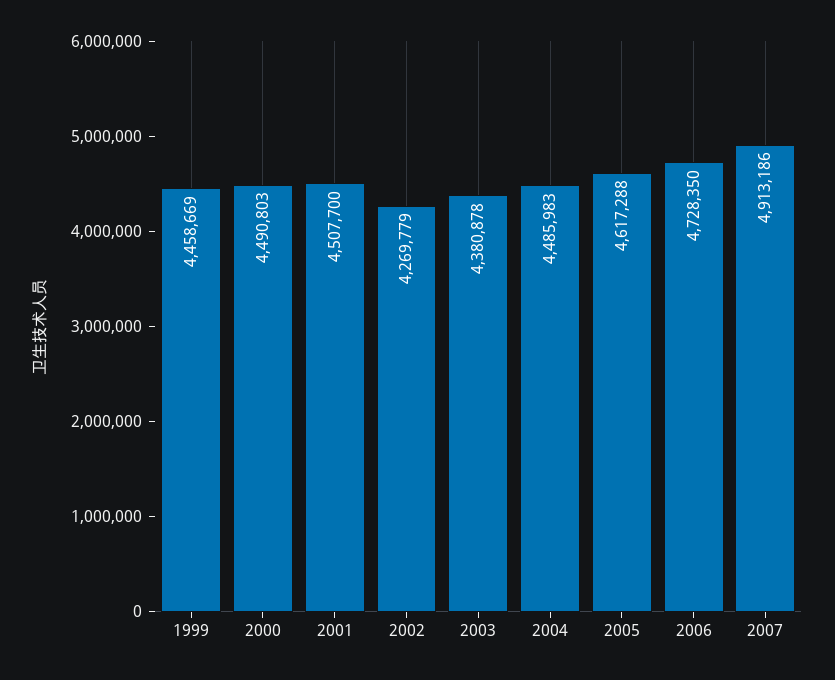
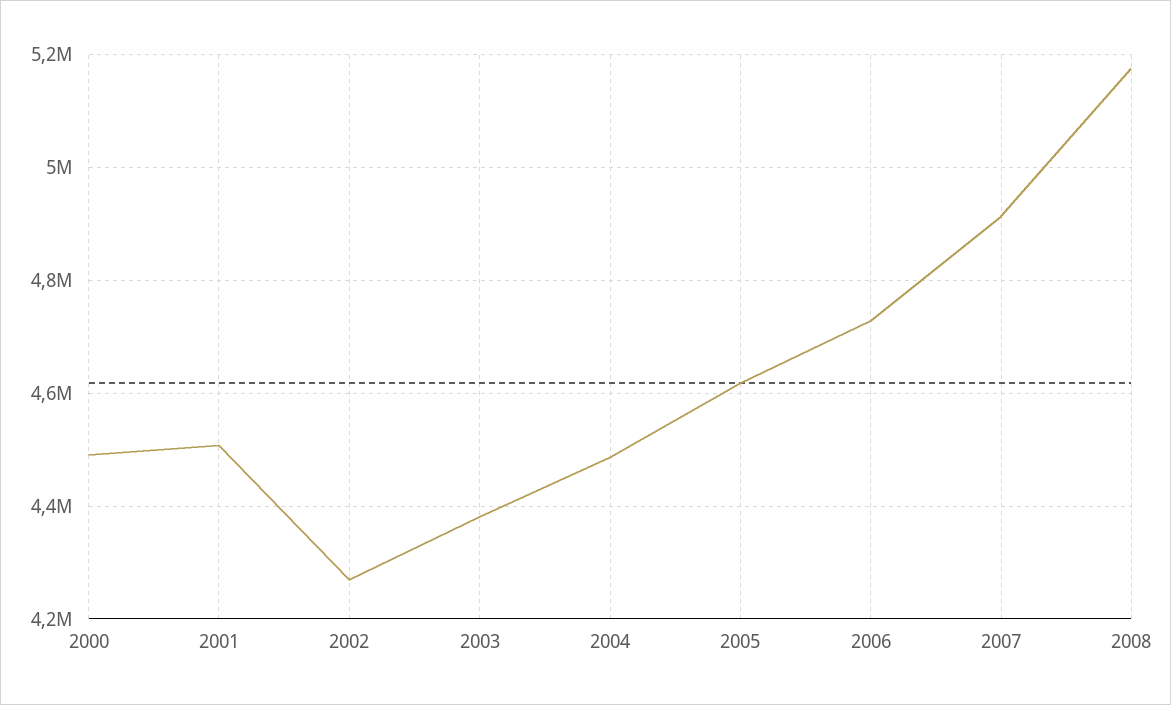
1999: 4458669 -> none
2008: none -> 5180000

